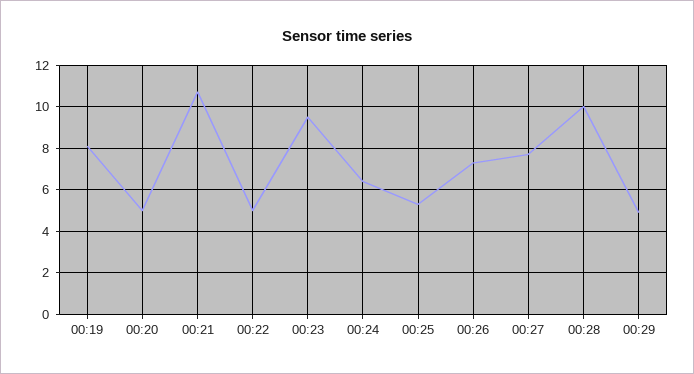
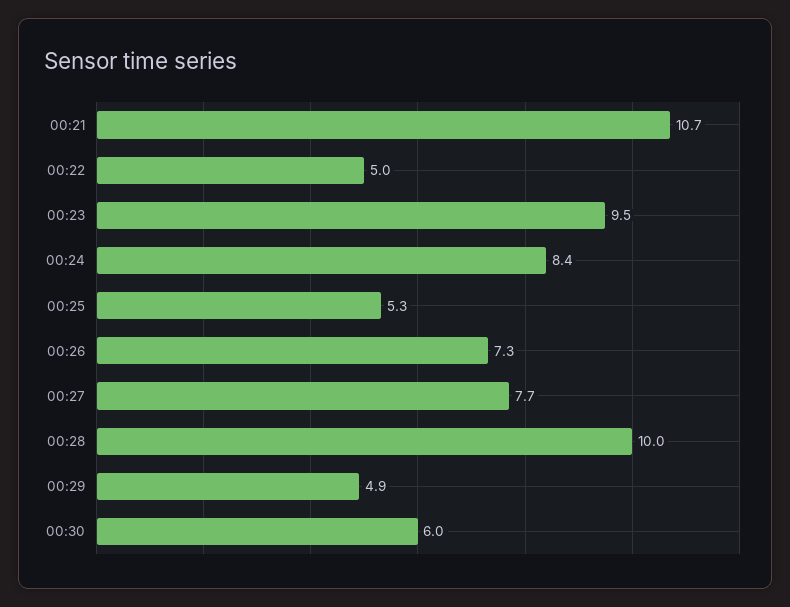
00:19: 8 -> none
00:20: 5 -> none
00:24: 6.5 -> 8.4
00:30: none -> 6

